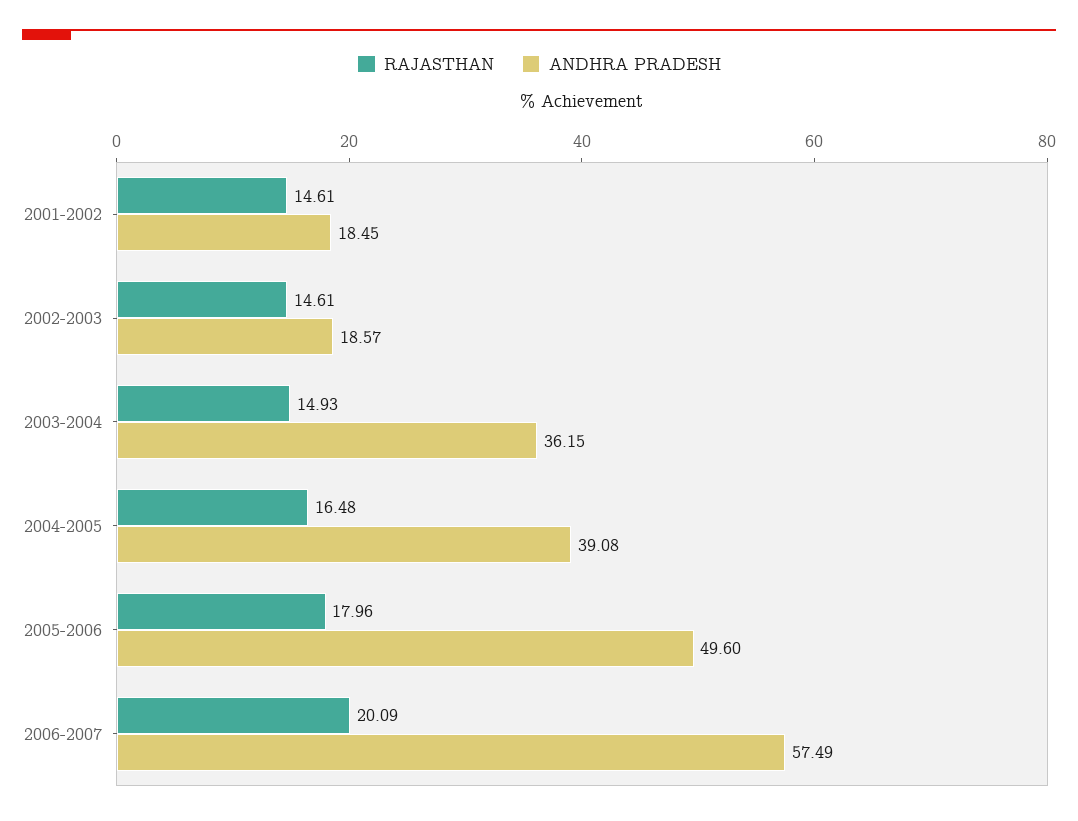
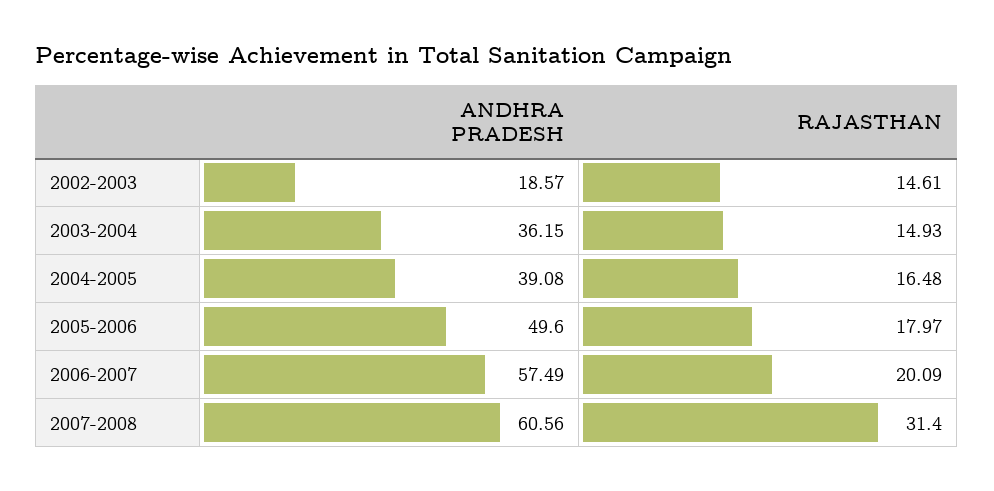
RAJASTHAN, 2001-2002: 14.61 -> none
ANDHRA PRADESH, 2001-2002: 18.45 -> none
RAJASTHAN, 2005-2006: 17.96 -> 17.97
ANDHRA PRADESH, 2007-2008: none -> 60.56
RAJASTHAN, 2007-2008: none -> 31.4

